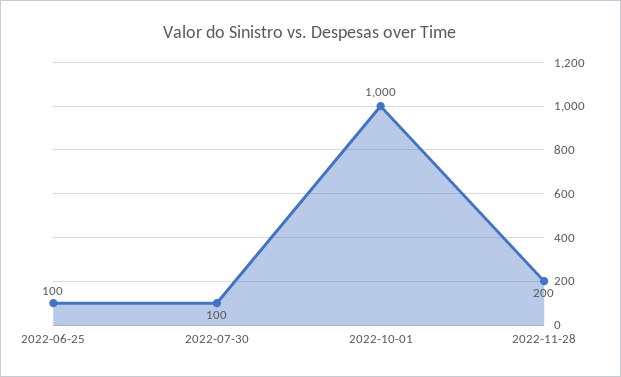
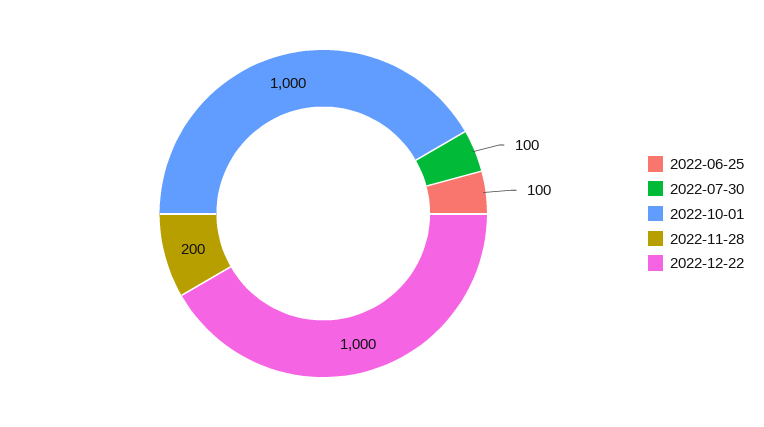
2022-12-22: none -> 1000

